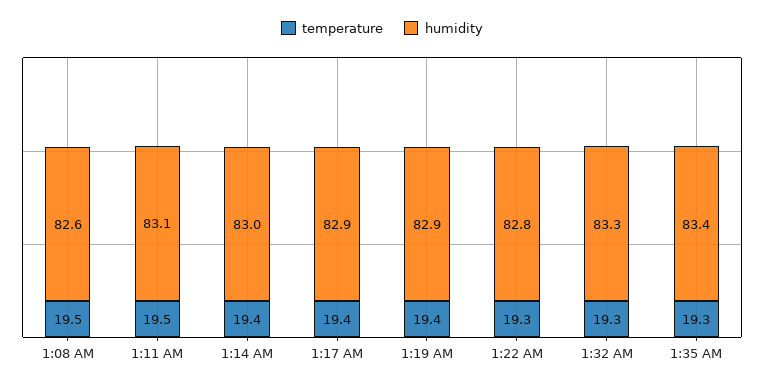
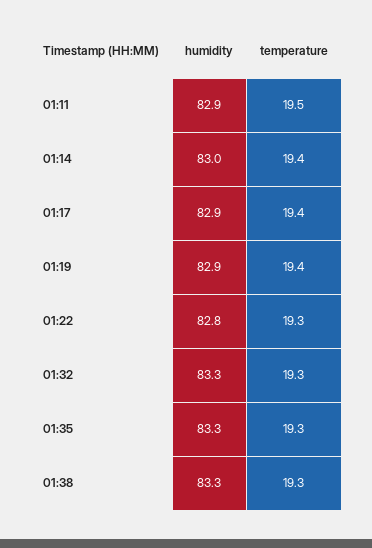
temperature, 1:08 AM: 19.5 -> none
humidity, 1:08 AM: 82.6 -> none
humidity, 1:11 AM: 83.1 -> 82.9
humidity, 1:35 AM: 83.4 -> 83.3
humidity, 01:38: none -> 83.3
temperature, 01:38: none -> 19.3

